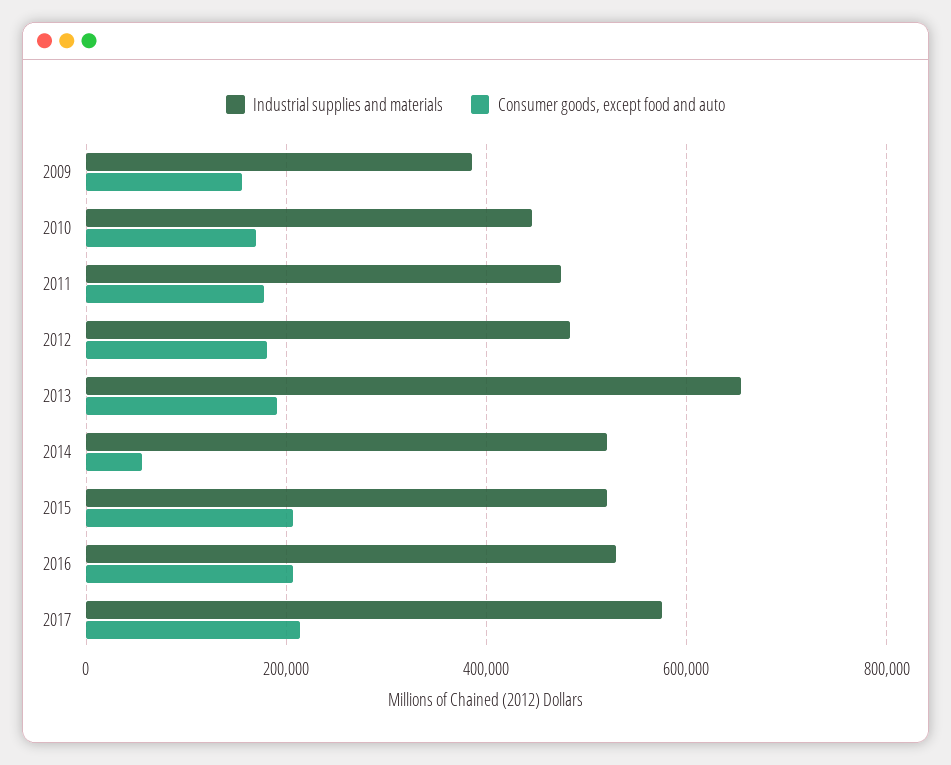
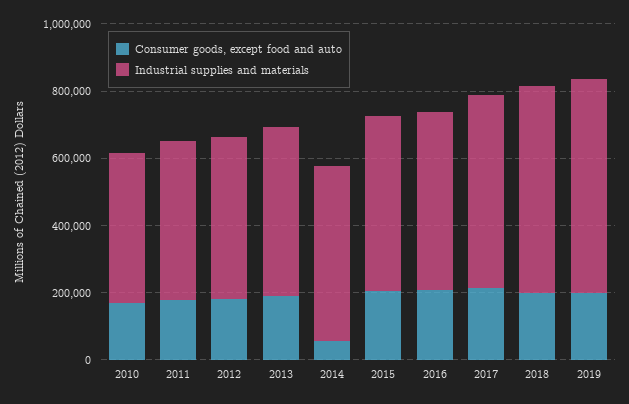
Industrial supplies and materials, 2009: 380000 -> none
Consumer goods, except food and auto, 2009: 160000 -> none
Industrial supplies and materials, 2013: 660000 -> 500000
Consumer goods, except food and auto, 2018: none -> 200000
Industrial supplies and materials, 2018: none -> 600000
Consumer goods, except food and auto, 2019: none -> 200000
Industrial supplies and materials, 2019: none -> 650000

